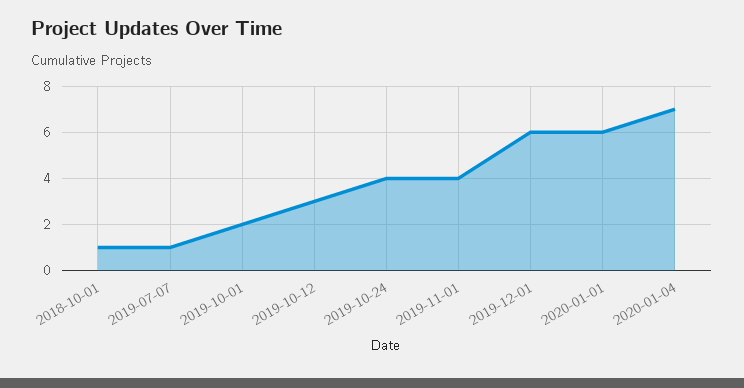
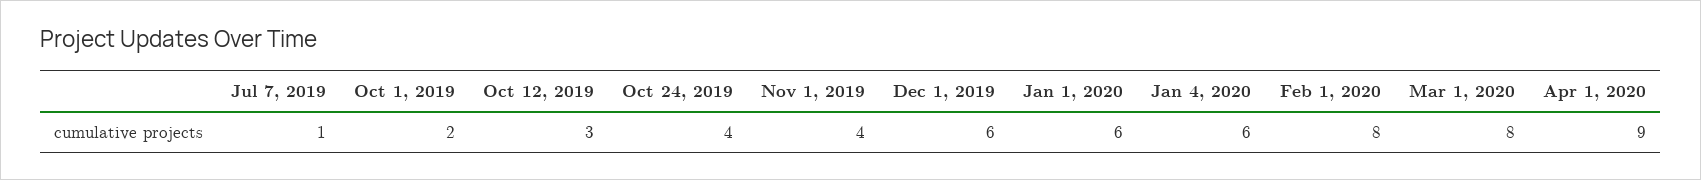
2018-10-01: 1 -> none
2020-01-04: 7 -> 6
Feb 1, 2020: none -> 8
Mar 1, 2020: none -> 8
Apr 1, 2020: none -> 9

